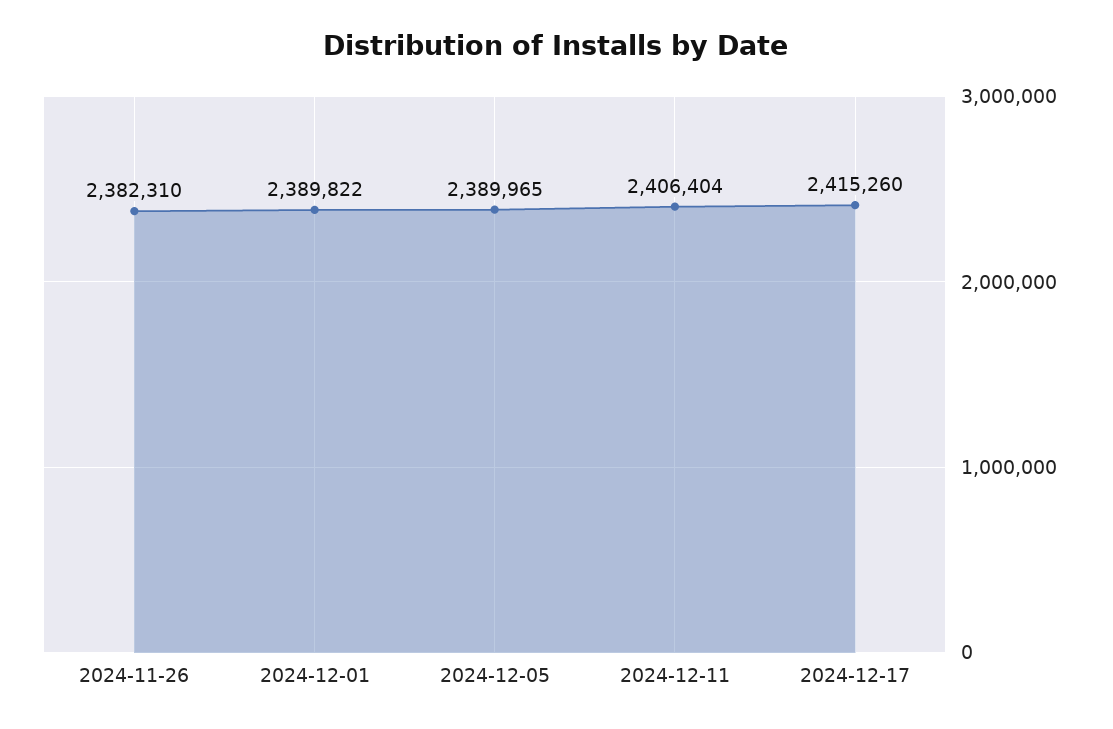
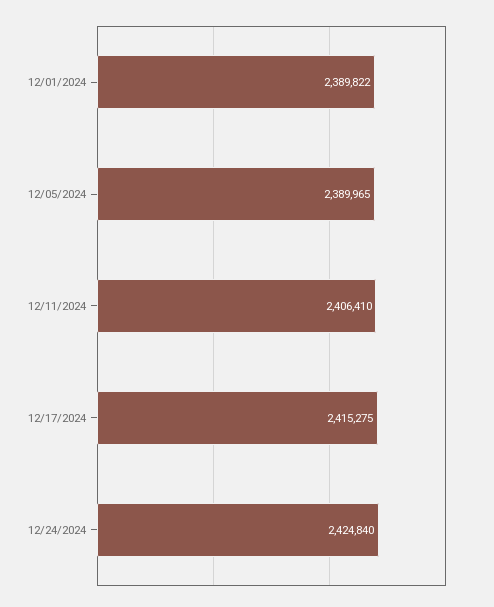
2024-11-26: 2382310 -> none
2024-12-11: 2406404 -> 2406410
2024-12-17: 2415260 -> 2415275
12/24/2024: none -> 2424840

